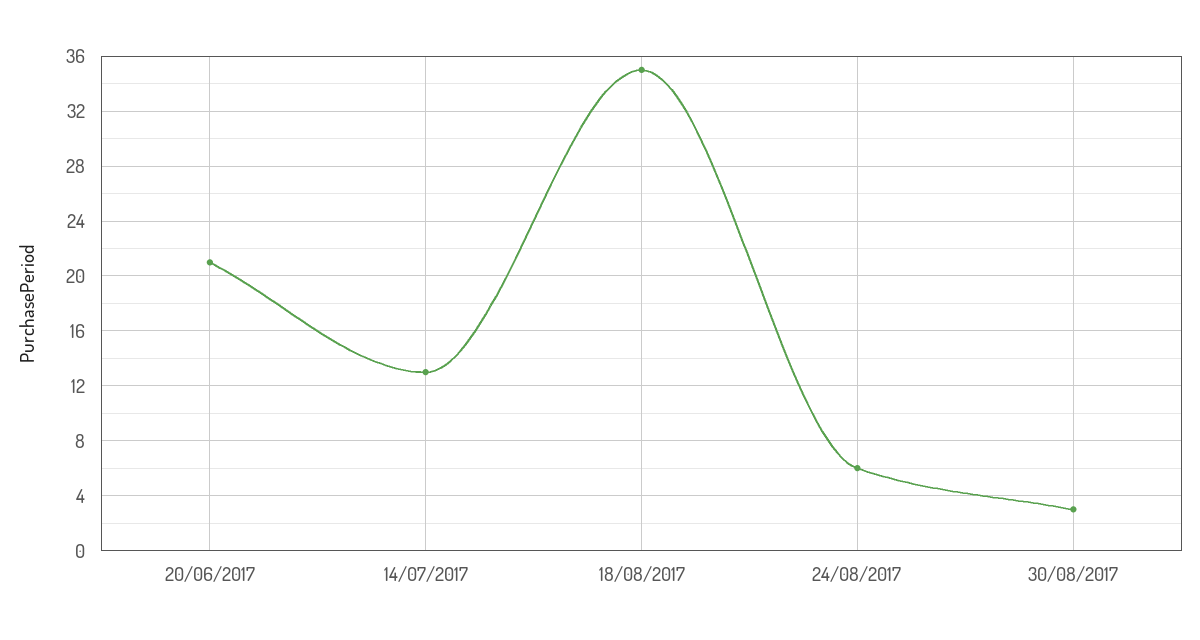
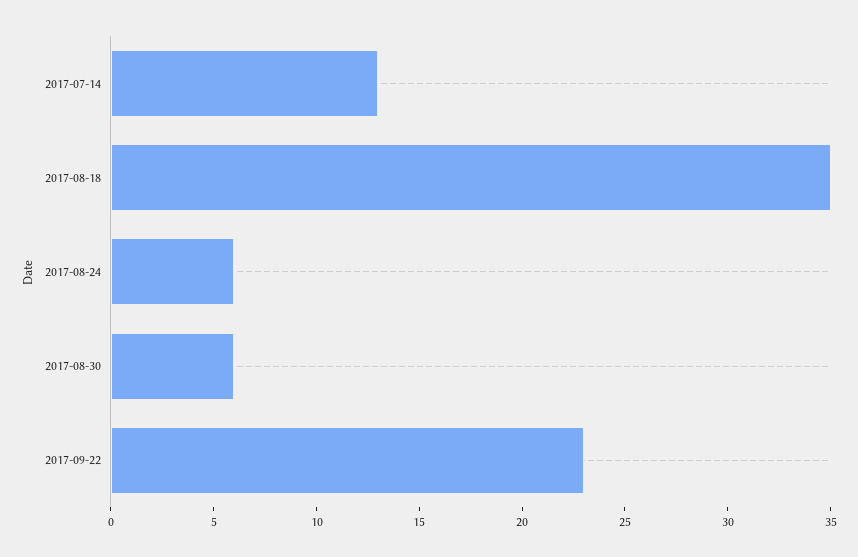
20/06/2017: 21 -> none
30/08/2017: 3 -> 6
2017-09-22: none -> 23

